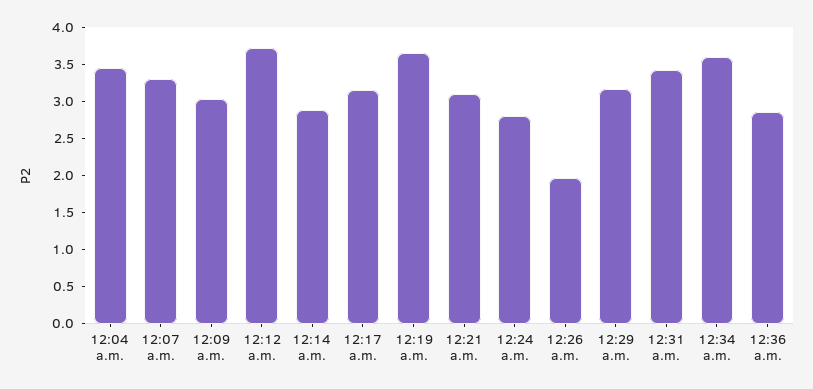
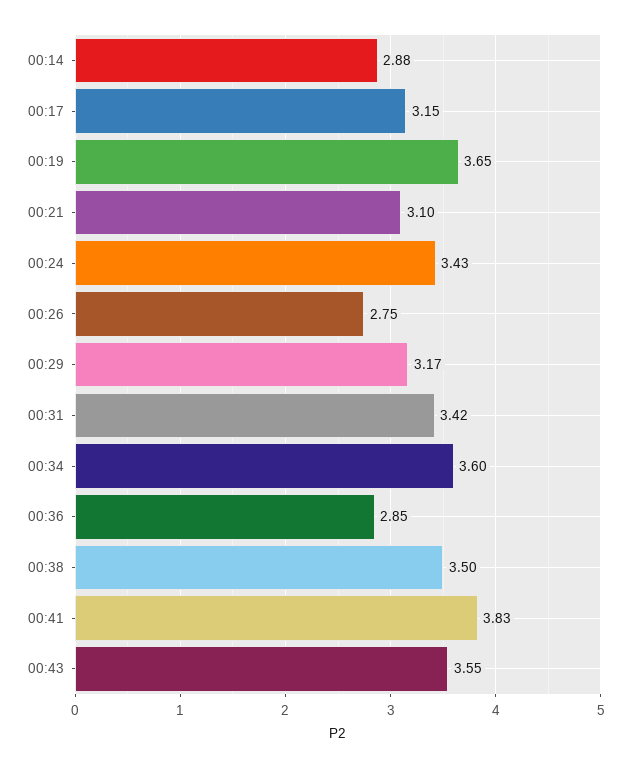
12:04 a.m.: 3.5 -> none
12:07 a.m.: 3.25 -> none
12:09 a.m.: 3 -> none
12:12 a.m.: 3.75 -> none
12:24 a.m.: 2.75 -> 3.43
12:26 a.m.: 2 -> 2.75
00:38: none -> 3.5
00:41: none -> 3.83
00:43: none -> 3.55

